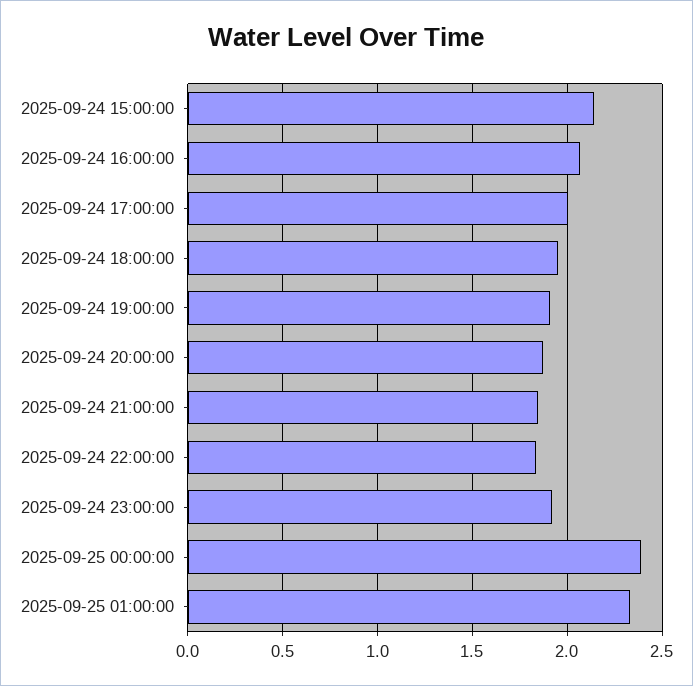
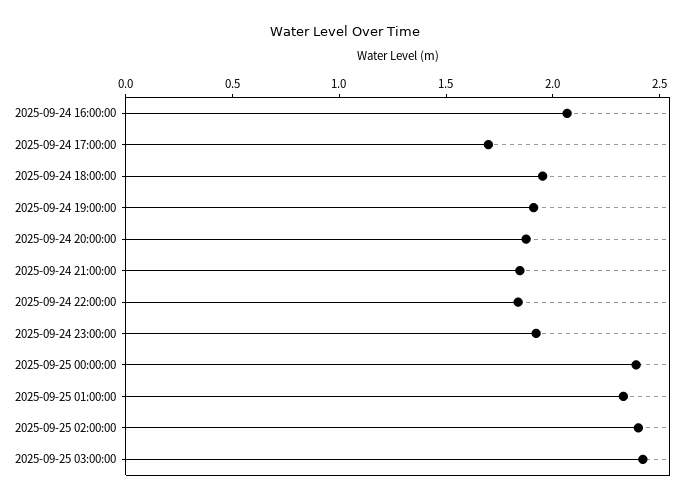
2025-09-24 15:00:00: 2.15 -> none
2025-09-24 17:00:00: 2 -> 1.7
2025-09-25 02:00:00: none -> 2.4
2025-09-25 03:00:00: none -> 2.4

